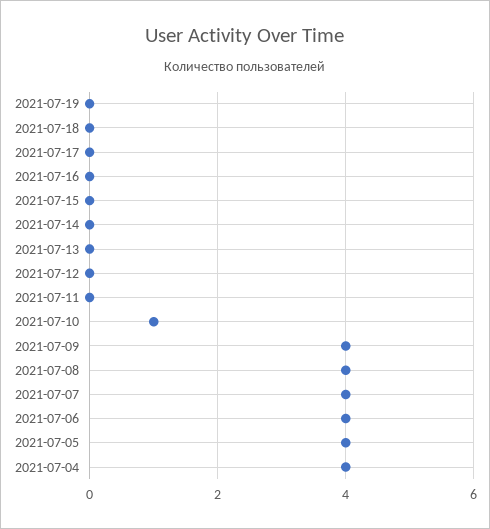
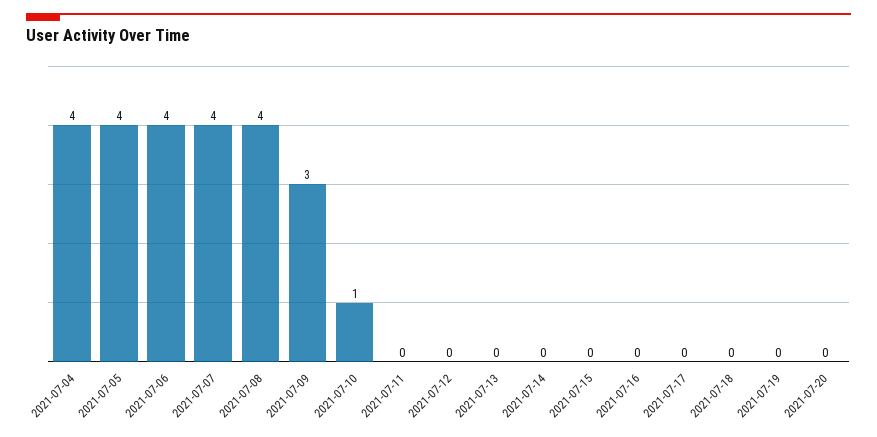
2021-07-09: 4 -> 3
2021-07-20: none -> 0

